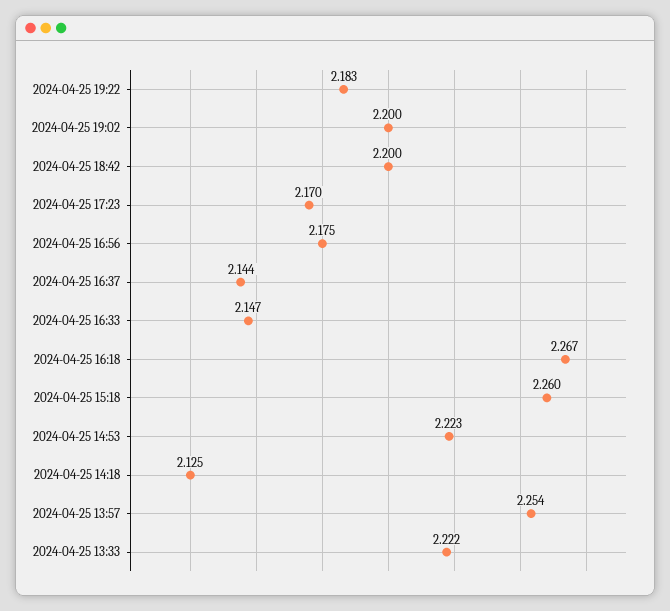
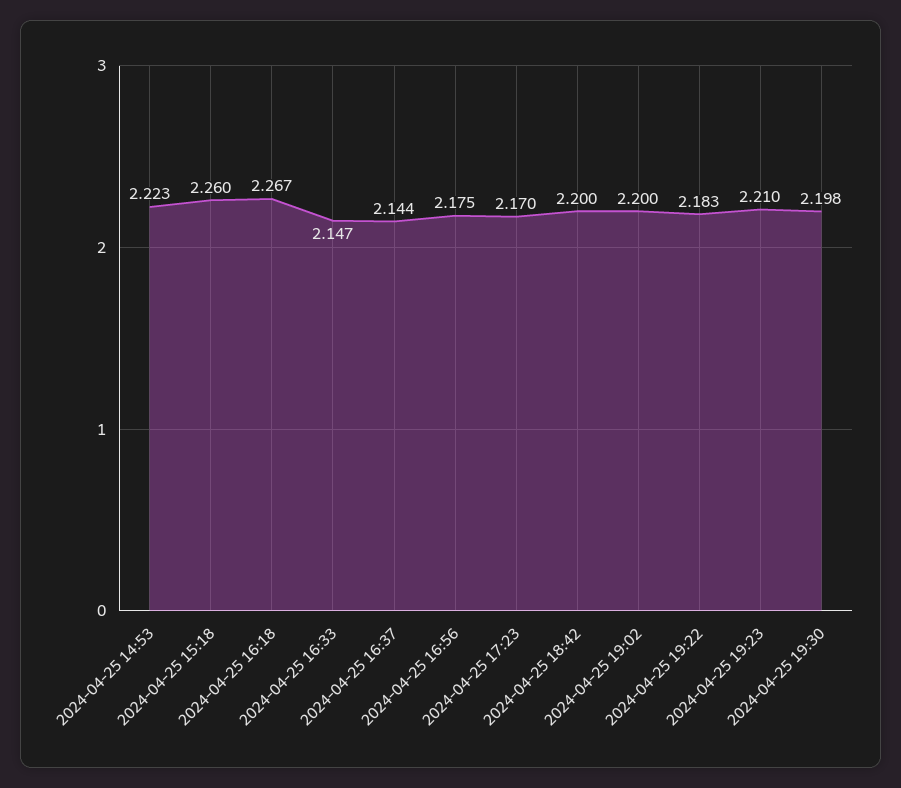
2024-04-25 14:18: 2.125 -> none
2024-04-25 13:57: 2.254 -> none
2024-04-25 13:33: 2.222 -> none
2024-04-25 19:23: none -> 2.21
2024-04-25 19:30: none -> 2.198

